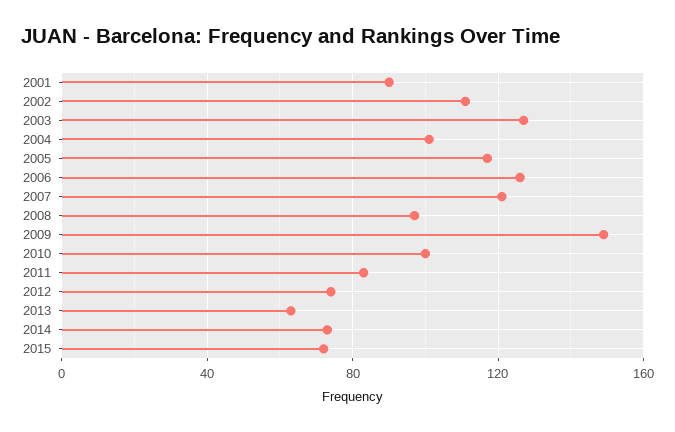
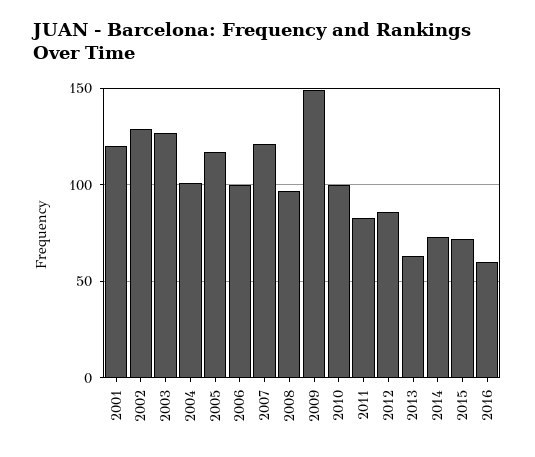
2001: 90 -> 120
2002: 110 -> 130
2006: 125 -> 100
2012: 75 -> 85
2016: none -> 60

